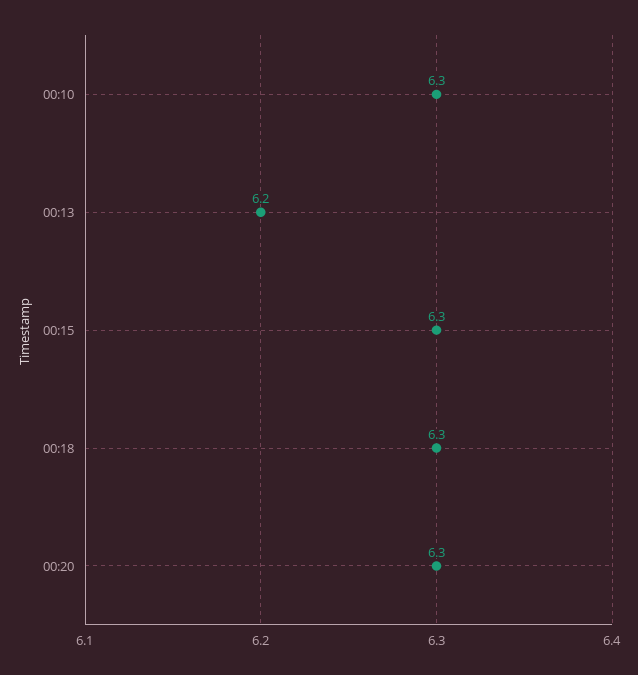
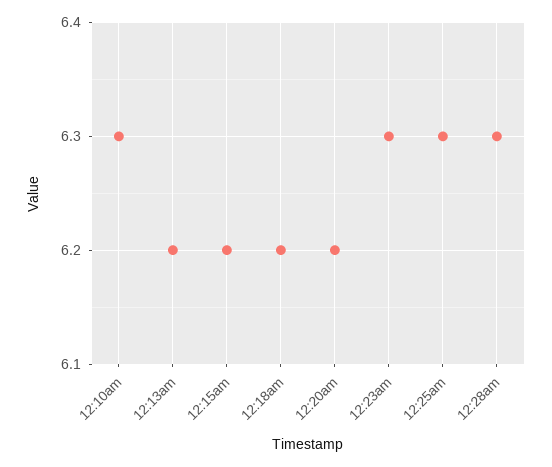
00:15: 6.3 -> 6.2
00:18: 6.3 -> 6.2
00:20: 6.3 -> 6.2
12:23am: none -> 6.3
12:25am: none -> 6.3
12:28am: none -> 6.3

